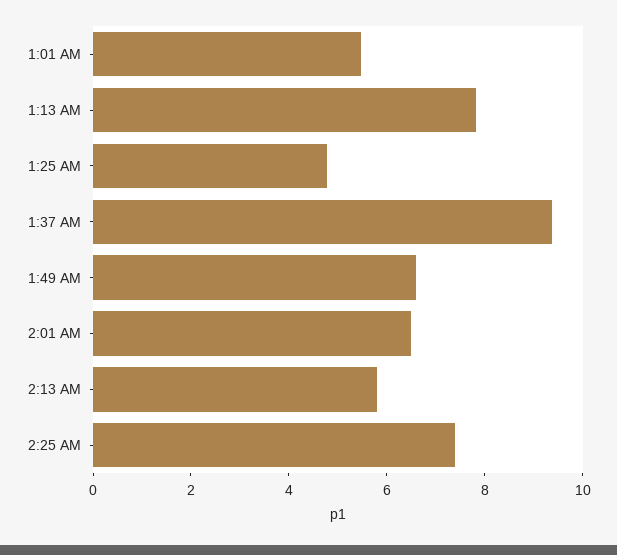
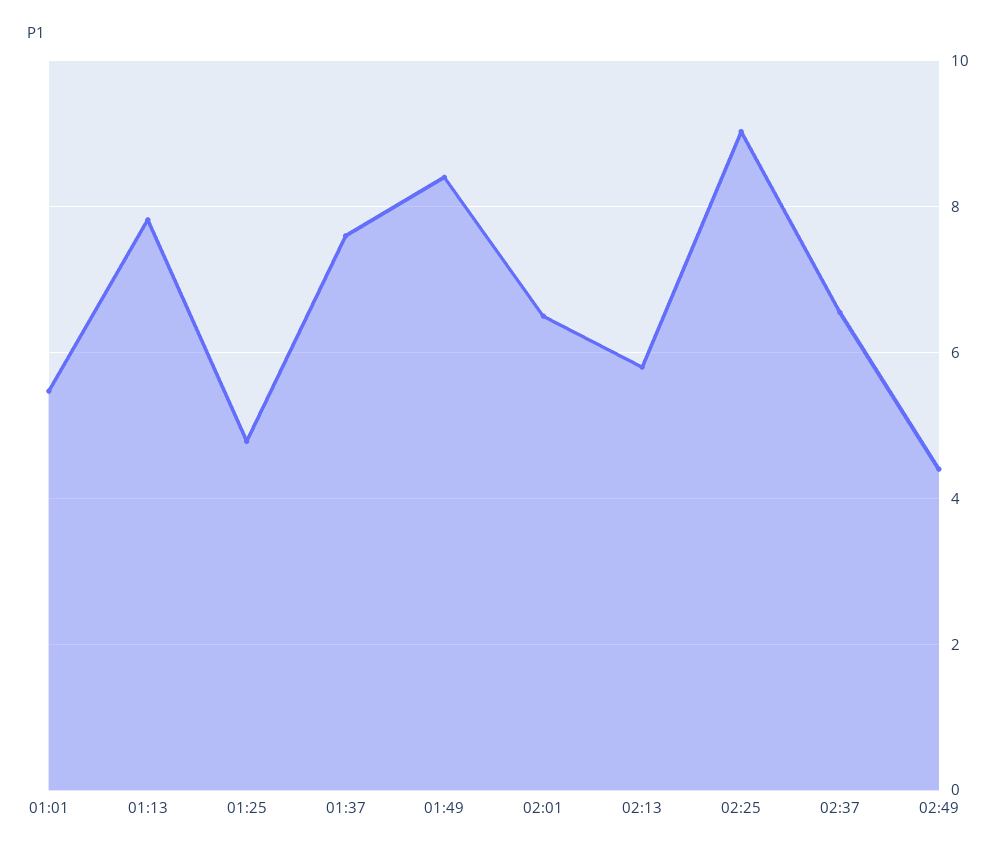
1:37 AM: 9.5 -> 7.6
1:49 AM: 6.5 -> 8.4
2:25 AM: 7.5 -> 9
02:37: none -> 6.6
02:49: none -> 4.4

